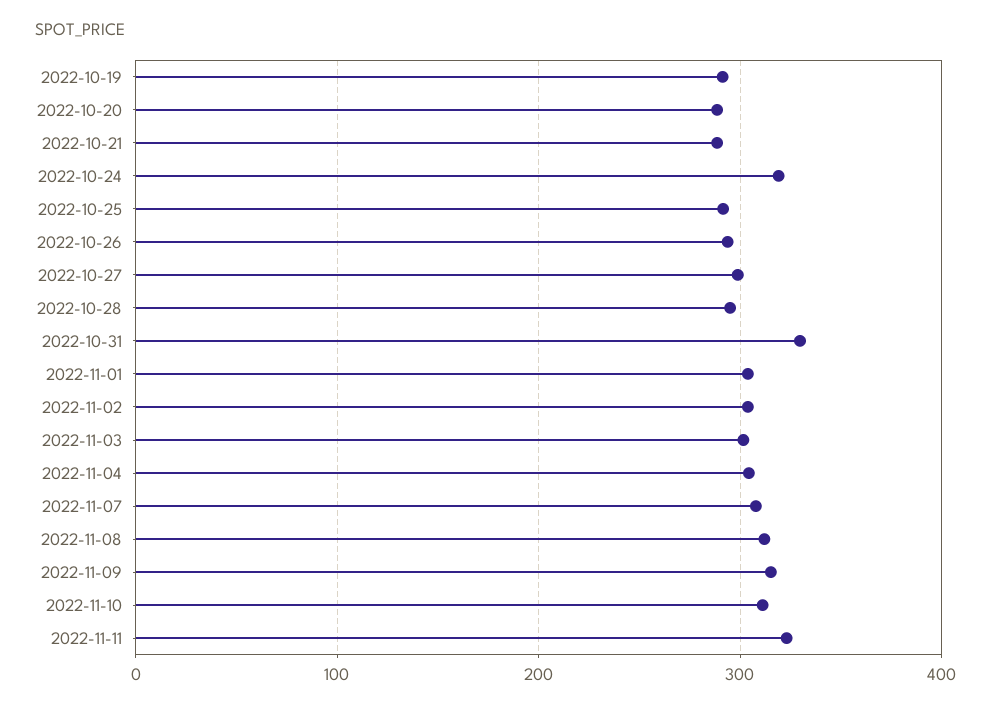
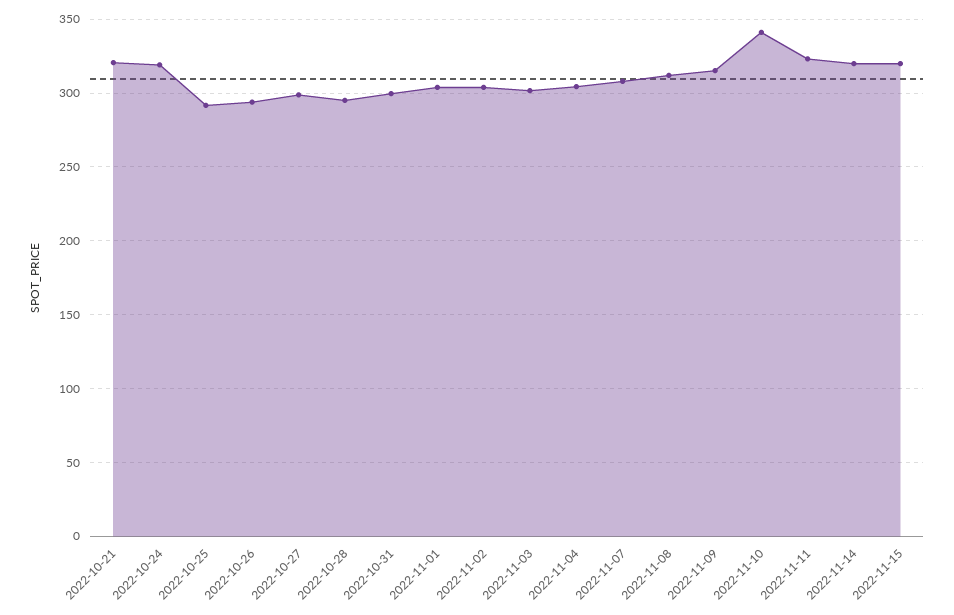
2022-10-19: 290 -> none
2022-10-20: 290 -> none
2022-10-21: 290 -> 320
2022-10-31: 330 -> 300
2022-11-10: 310 -> 340
2022-11-14: none -> 320
2022-11-15: none -> 320

